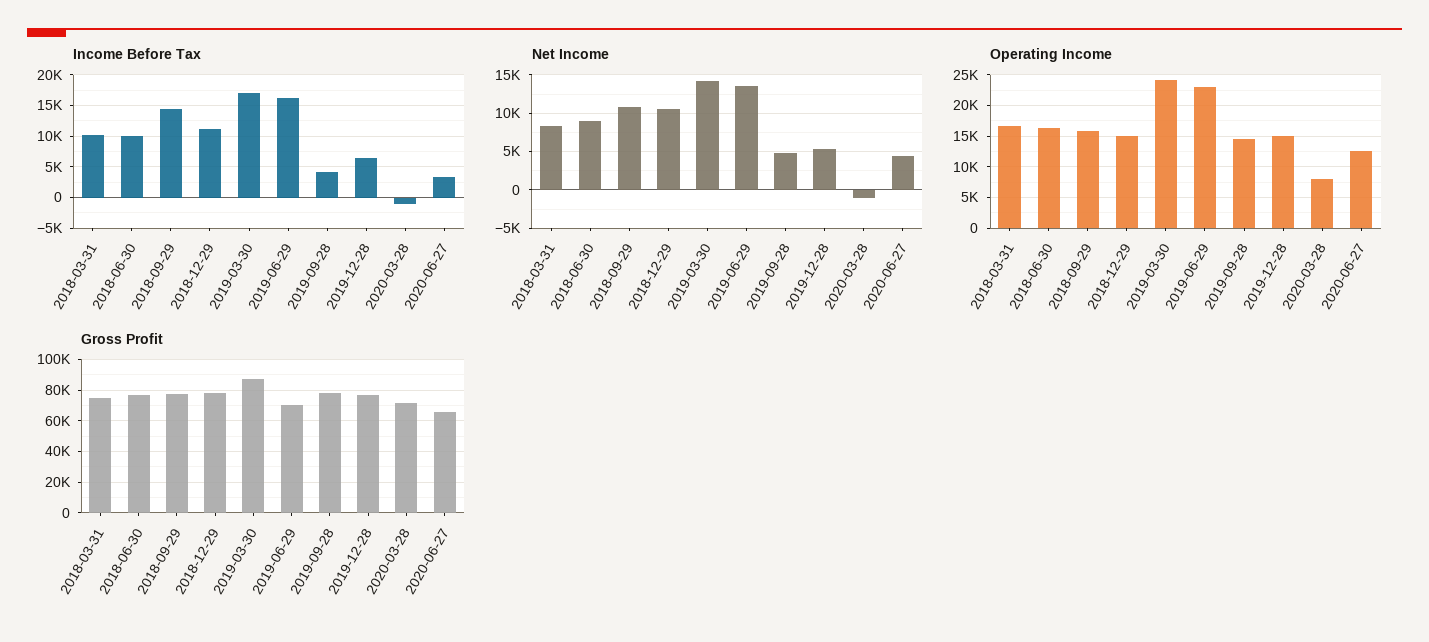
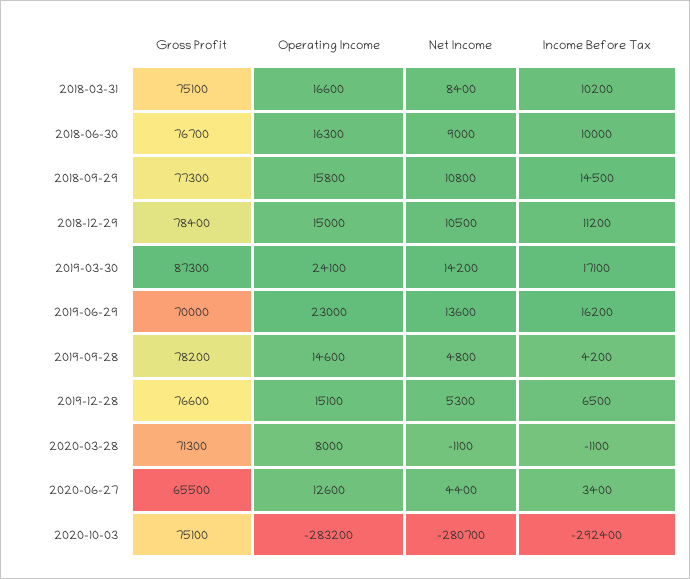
Gross Profit, 2020-10-03: none -> 75100
Operating Income, 2020-10-03: none -> -283200
Net Income, 2020-10-03: none -> -280700
Income Before Tax, 2020-10-03: none -> -292400

